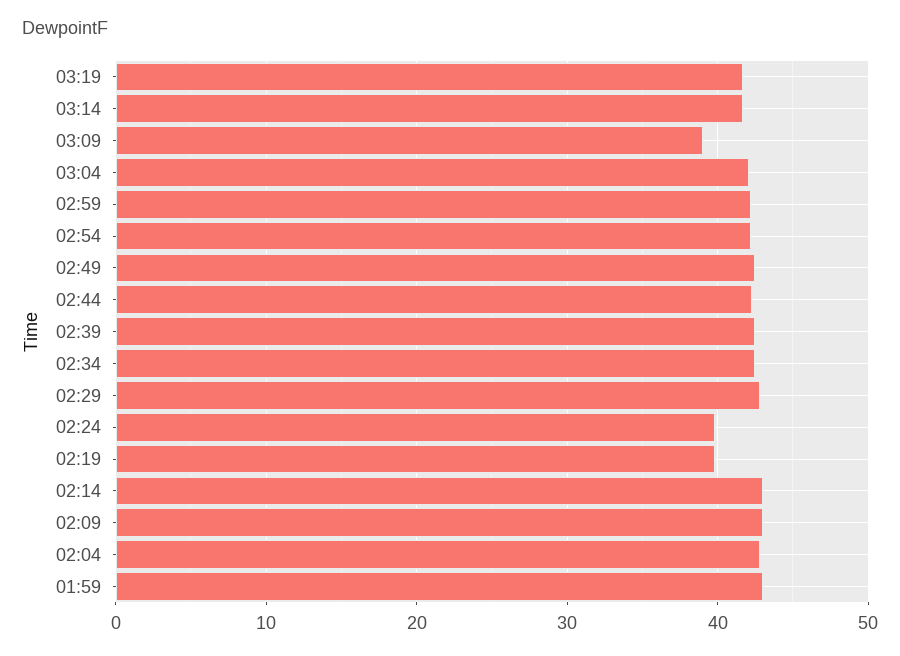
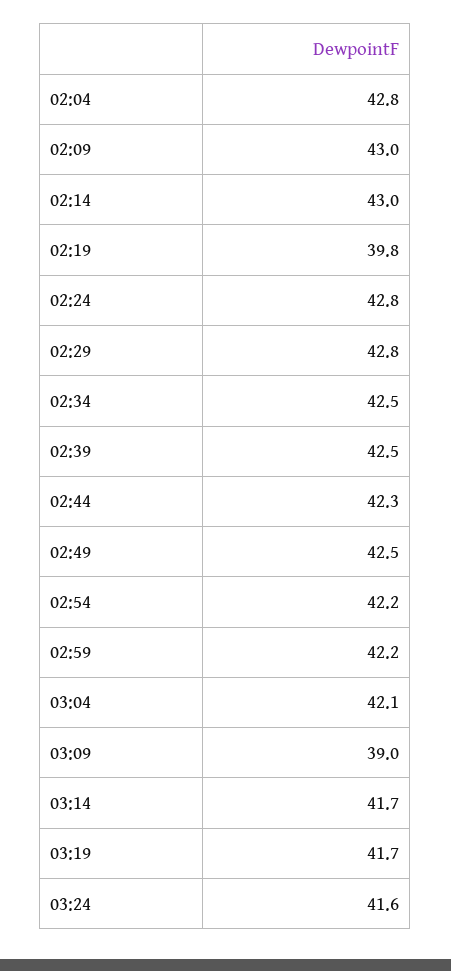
02:24: 40 -> 42.8
01:59: 43 -> none
03:24: none -> 41.6

